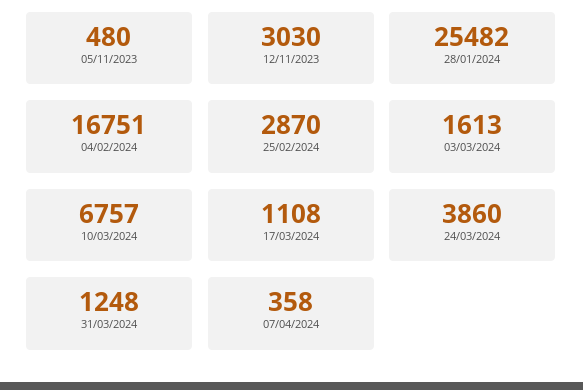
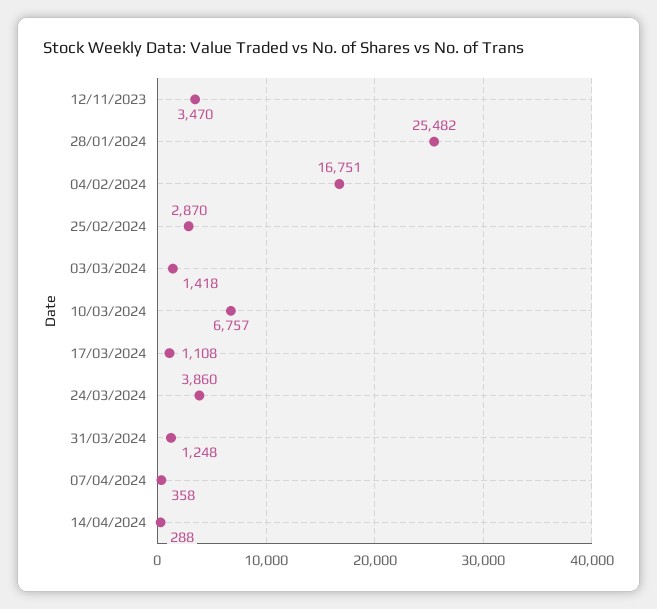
05/11/2023: 480 -> none
12/11/2023: 3030 -> 3470
03/03/2024: 1613 -> 1418
14/04/2024: none -> 288

